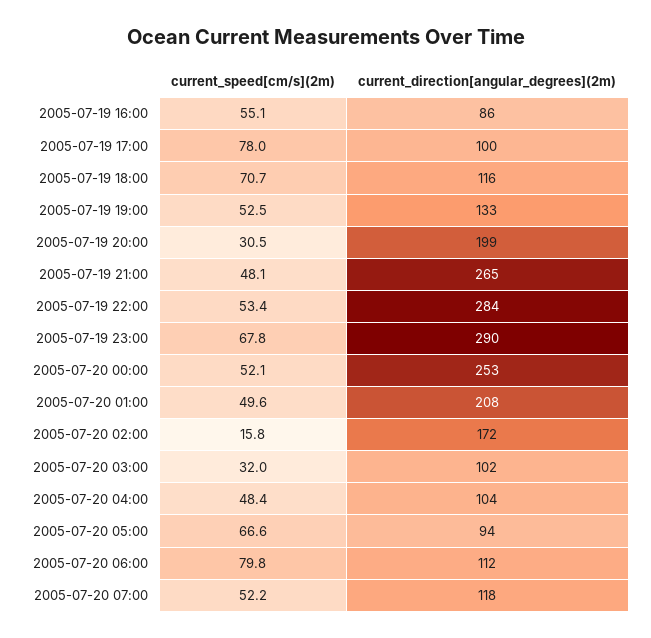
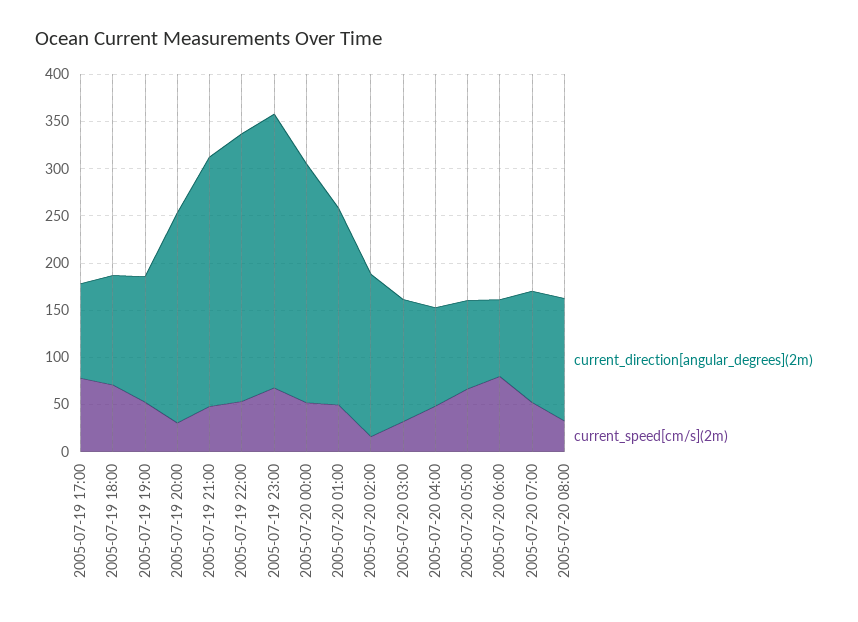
current_speed[cm/s](2m), 2005-07-19 16:00: 55.1 -> none
current_direction[angular_degrees](2m), 2005-07-19 16:00: 86 -> none
current_direction[angular_degrees](2m), 2005-07-19 20:00: 199 -> 220
current_direction[angular_degrees](2m), 2005-07-20 03:00: 102 -> 130
current_direction[angular_degrees](2m), 2005-07-20 06:00: 112 -> 80
current_direction[angular_degrees](2m), 2005-07-20 08:00: none -> 130
current_speed[cm/s](2m), 2005-07-20 08:00: none -> 30

